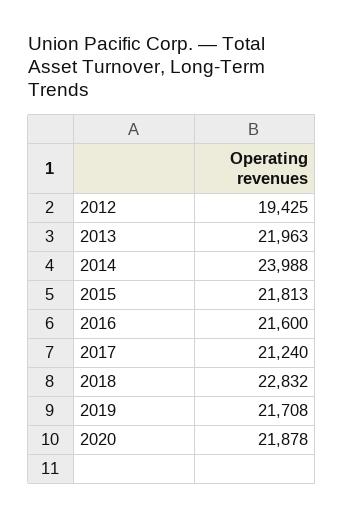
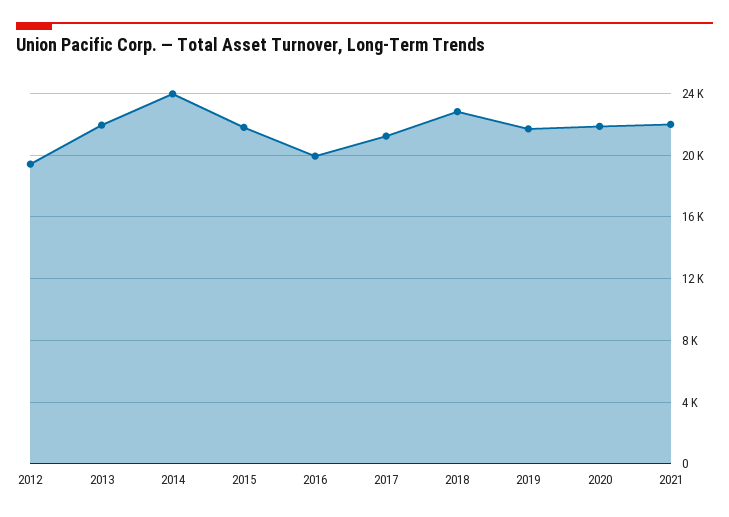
2016: 21600 -> 20000
2021: none -> 22000

